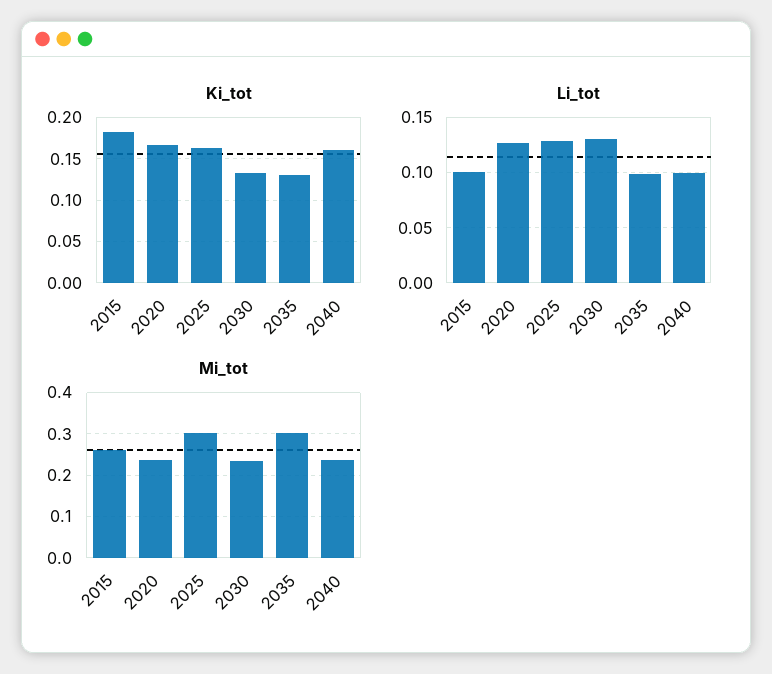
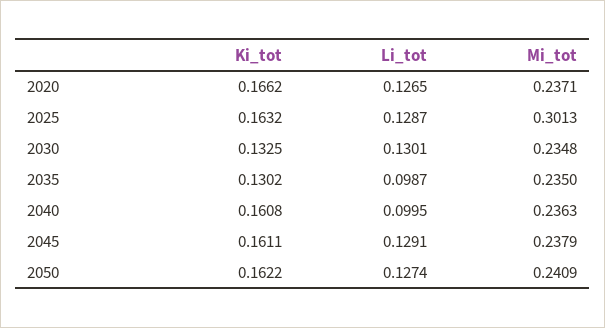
Ki_tot, 2015: 0.18 -> none
Li_tot, 2015: 0.1 -> none
Mi_tot, 2015: 0.26 -> none
Mi_tot, 2035: 0.3 -> 0.235
Ki_tot, 2045: none -> 0.1611
Li_tot, 2045: none -> 0.1291
Mi_tot, 2045: none -> 0.2379
Ki_tot, 2050: none -> 0.1622
Li_tot, 2050: none -> 0.1274
Mi_tot, 2050: none -> 0.2409

